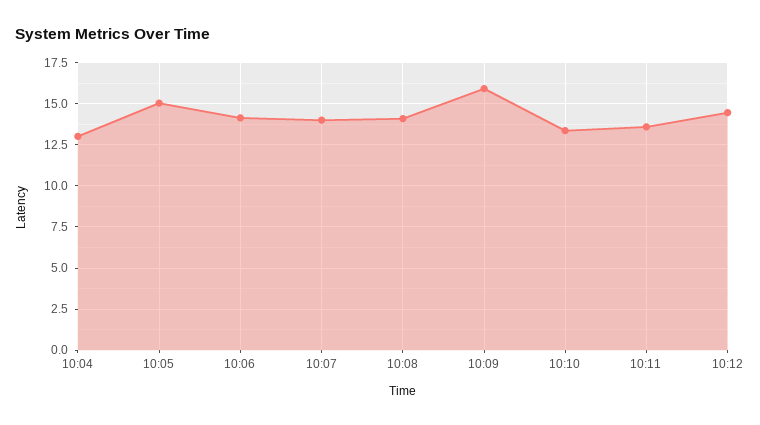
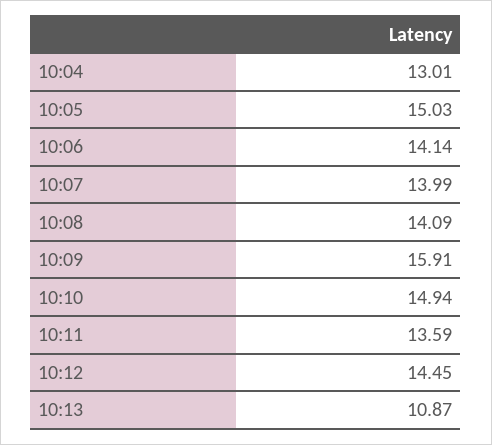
10:10: 13.5 -> 14.94
10:13: none -> 10.87

